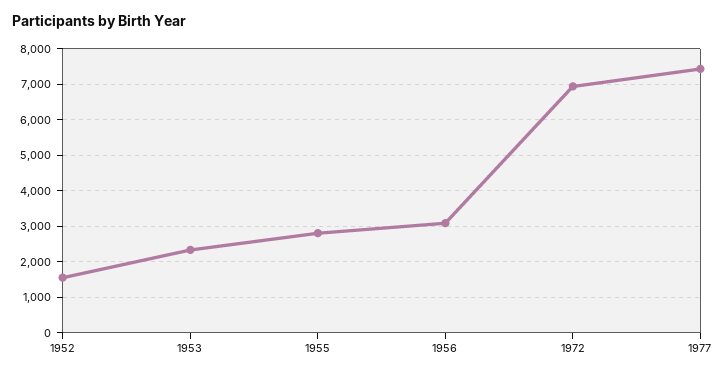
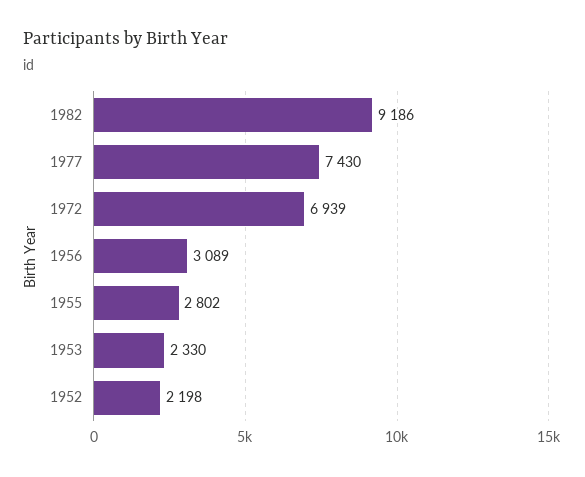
1952: 1600 -> 2198
1982: none -> 9186

